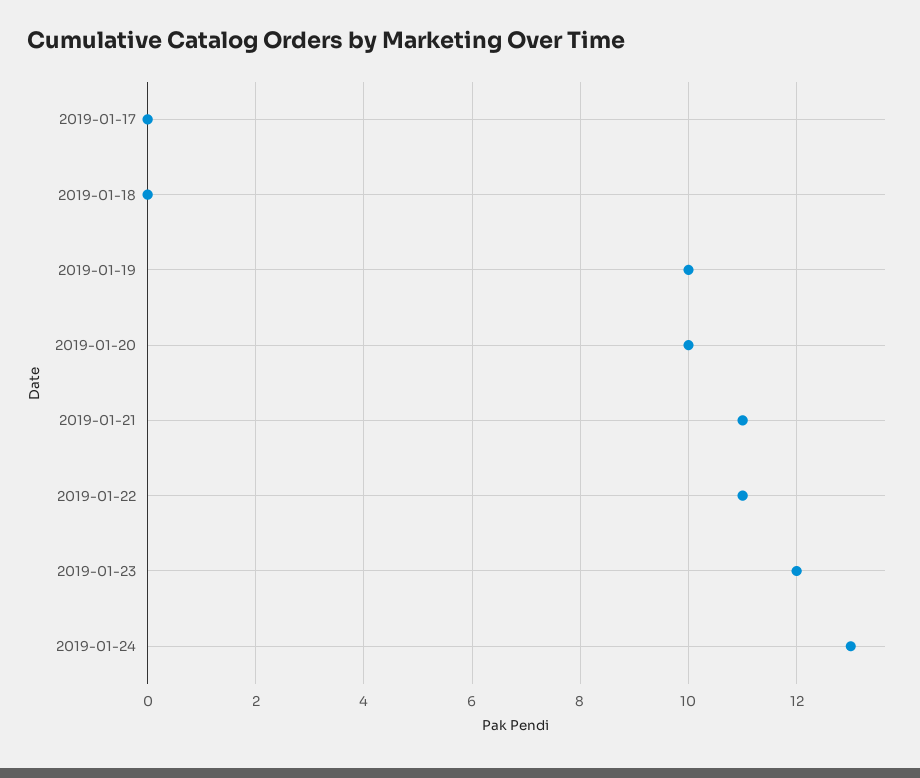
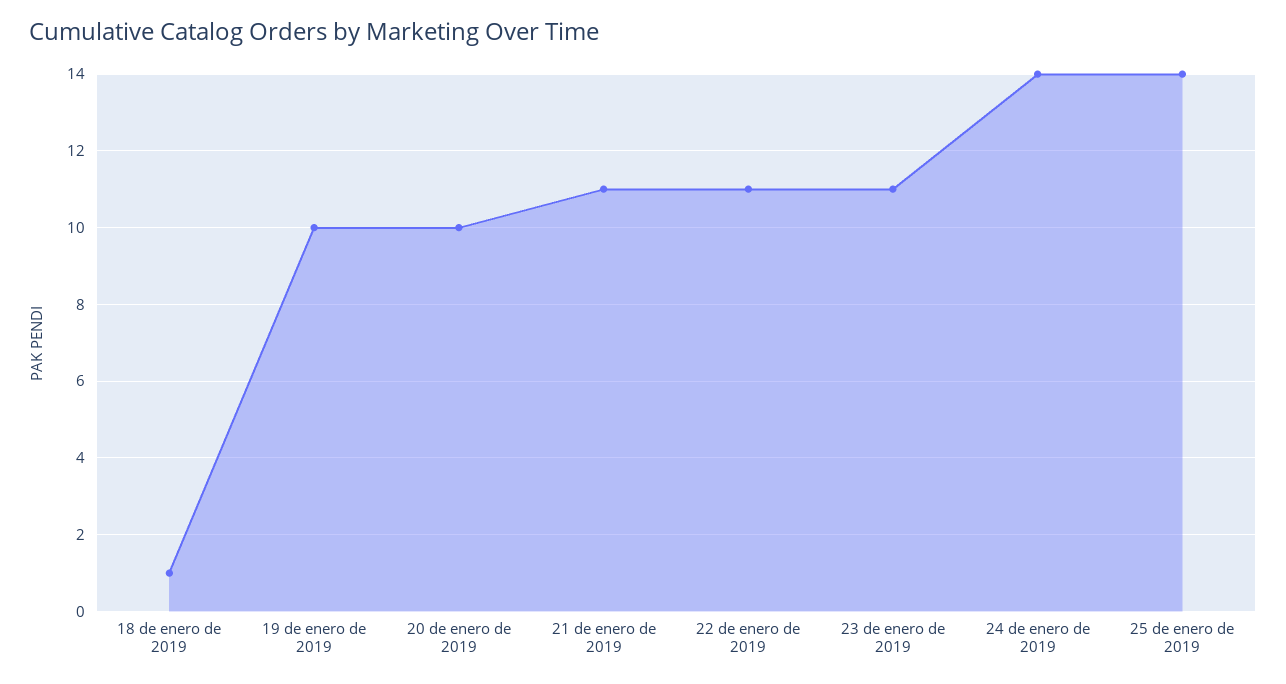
2019-01-17: 0 -> none
2019-01-18: 0 -> 1
2019-01-23: 12 -> 11
2019-01-24: 13 -> 14
25 de enero de 2019: none -> 14

